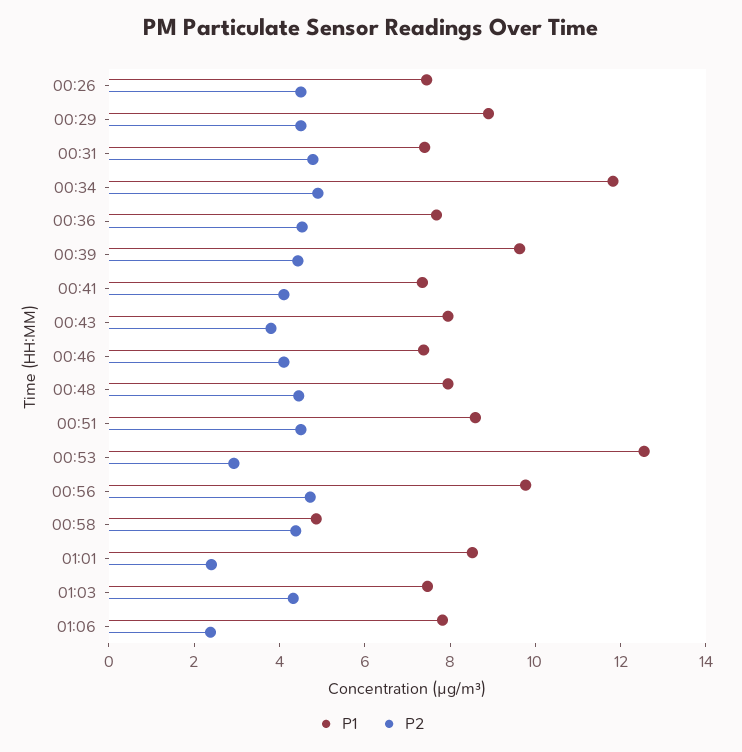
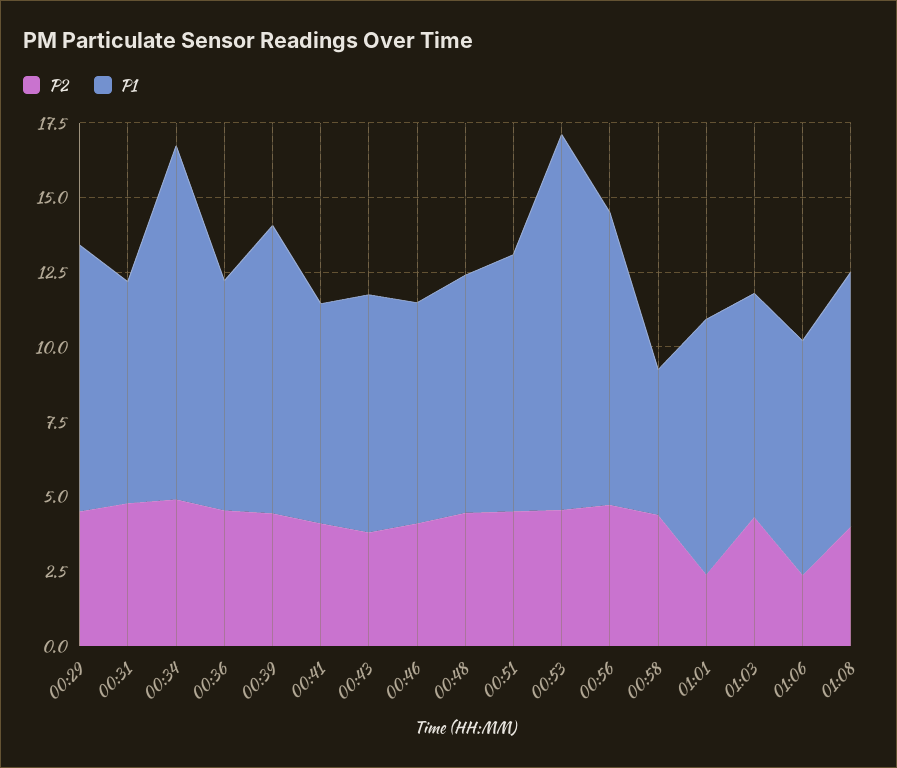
P1, 00:26: 7.5 -> none
P2, 00:26: 4.5 -> none
P2, 00:53: 3 -> 4.5
P2, 01:08: none -> 4
P1, 01:08: none -> 8.5

